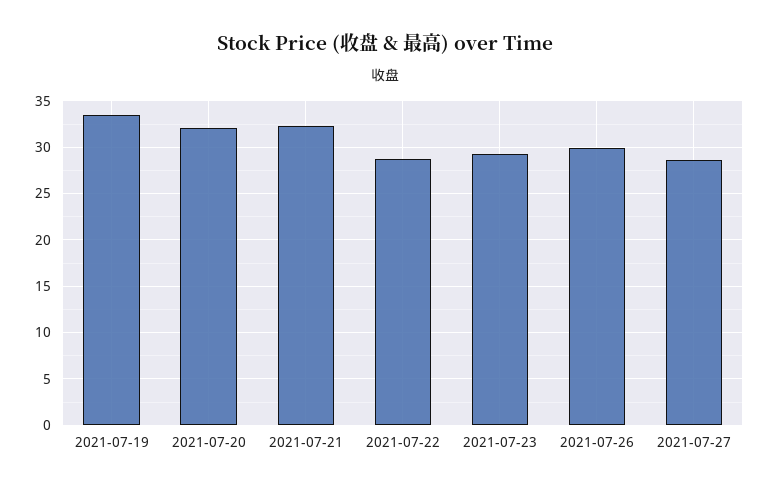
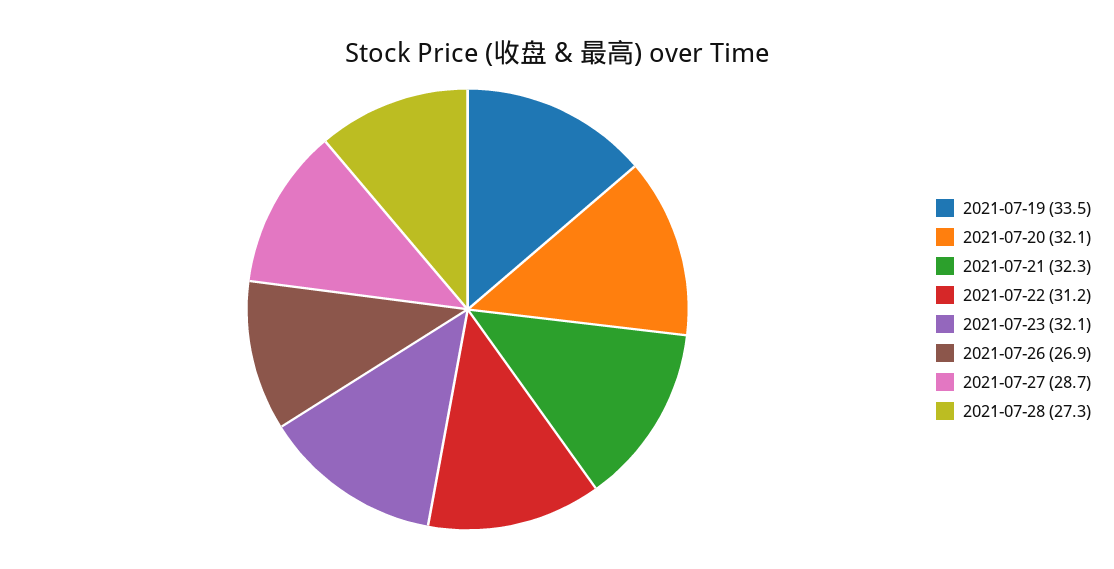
2021-07-22: 29 -> 31.2
2021-07-23: 29 -> 32.1
2021-07-26: 30 -> 26.9
2021-07-28: none -> 27.3

